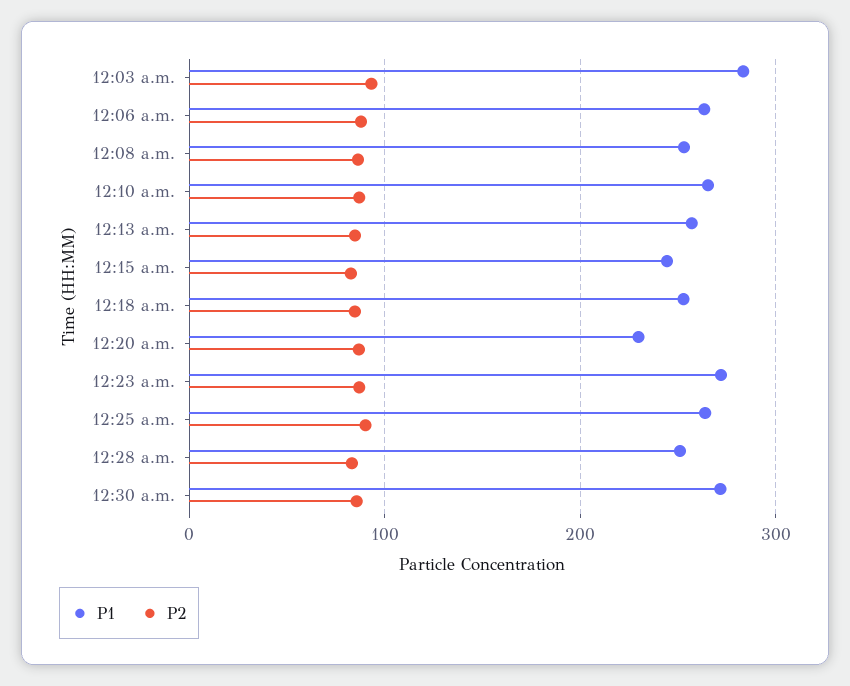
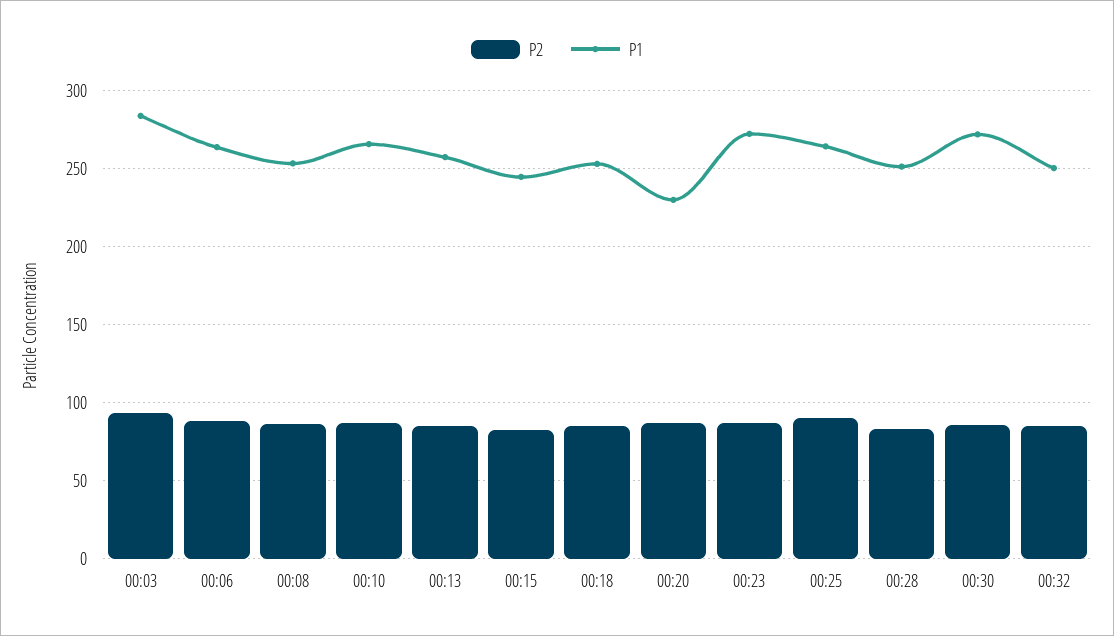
P2, 00:32: none -> 85
P1, 00:32: none -> 250

